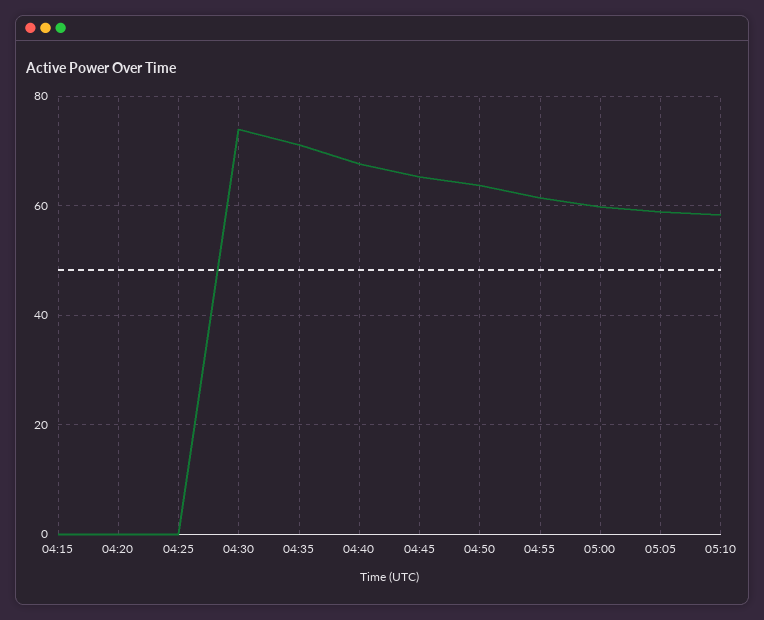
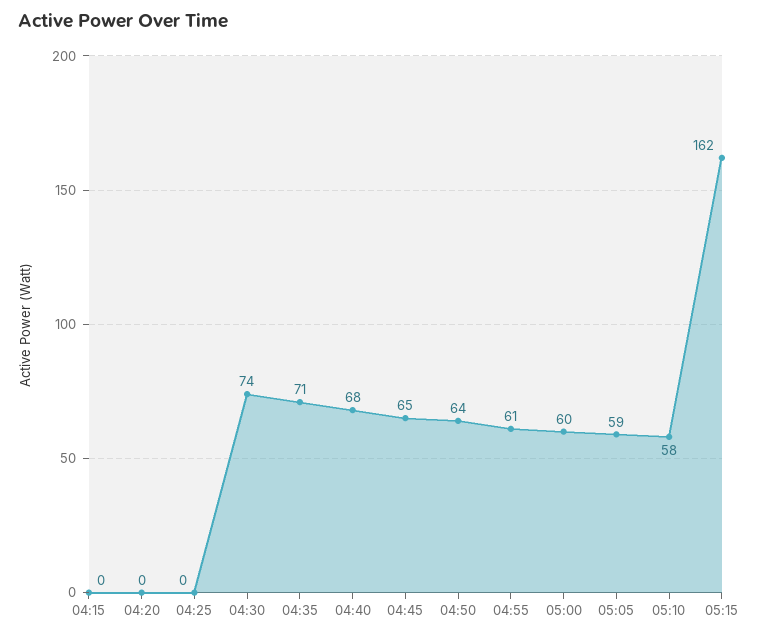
05:15: none -> 162

